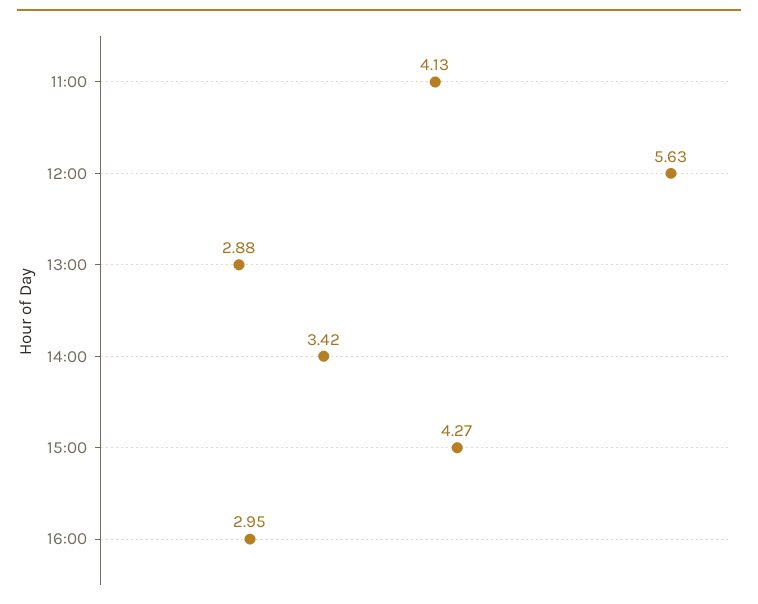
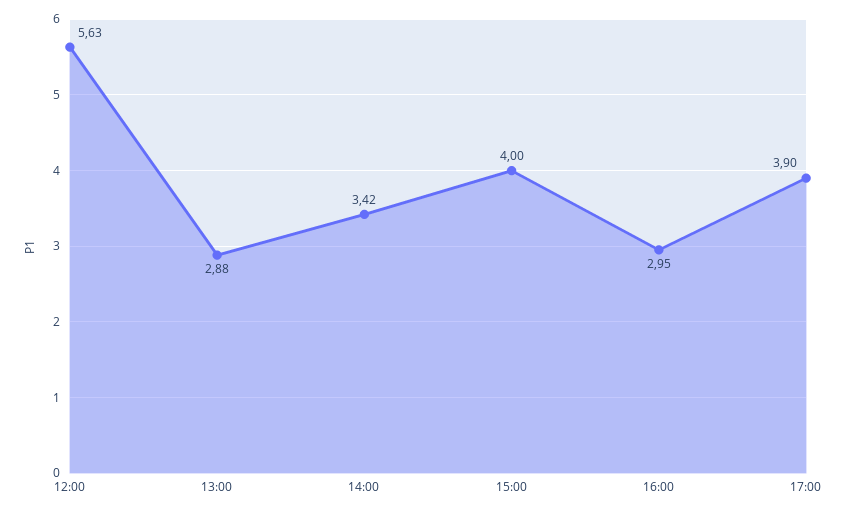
11:00: 4.13 -> none
15:00: 4.27 -> 4
17:00: none -> 3.9

